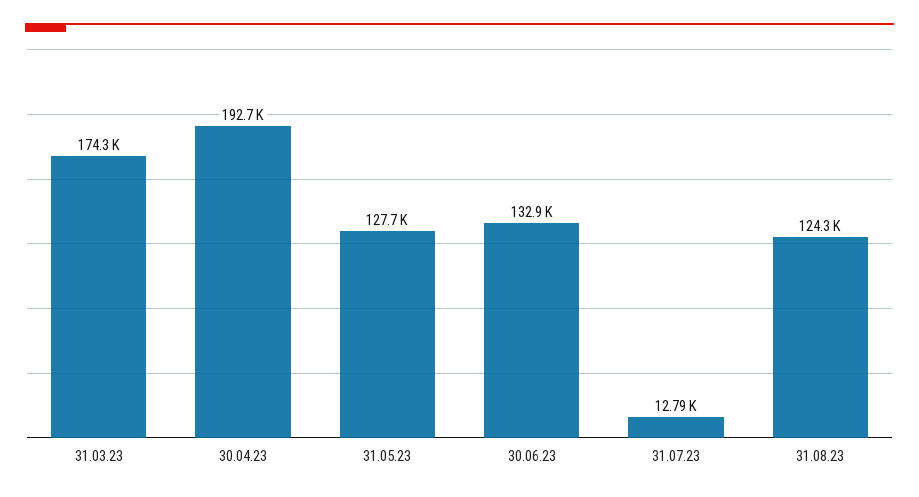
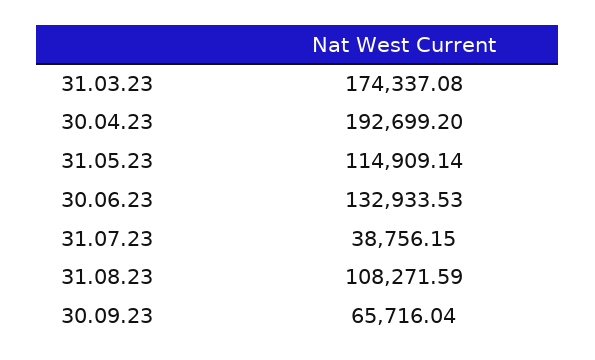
31.05.23: 127700 -> 114909.14
31.07.23: 12790 -> 38756.15
31.08.23: 124300 -> 108271.59
30.09.23: none -> 65716.04

